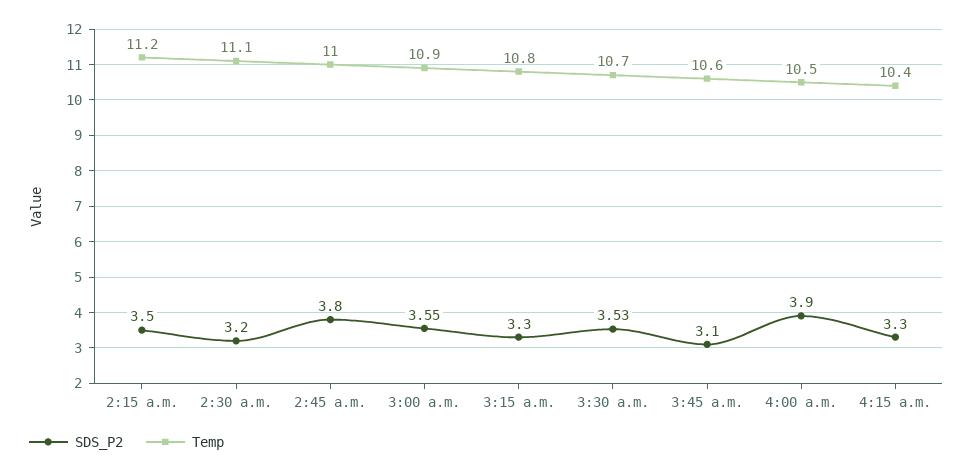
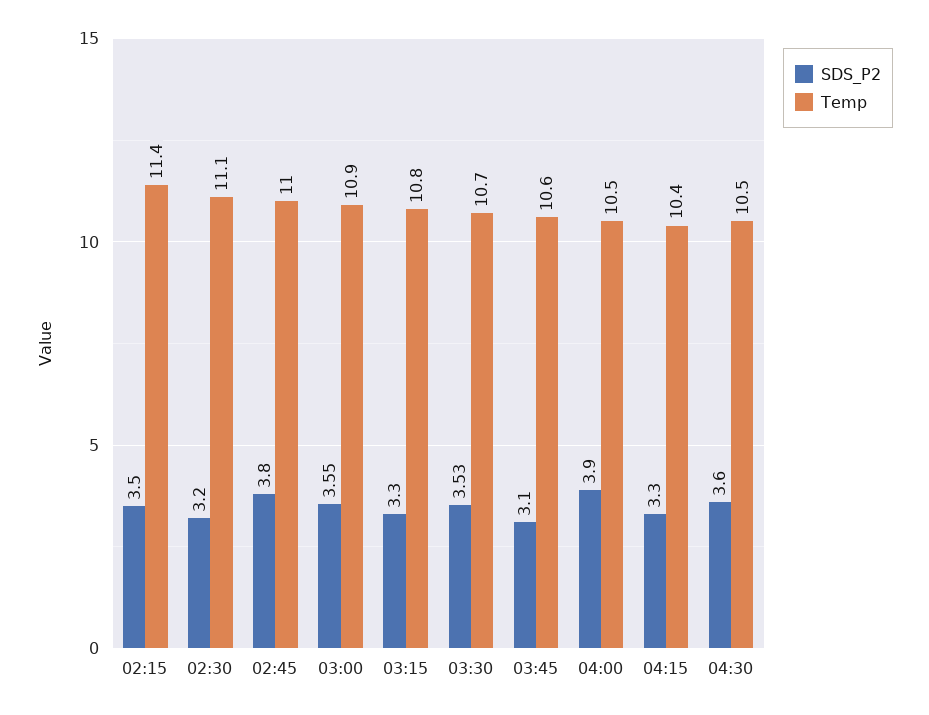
Temp, 2:15 a.m.: 11.2 -> 11.4
SDS_P2, 04:30: none -> 3.6
Temp, 04:30: none -> 10.5

